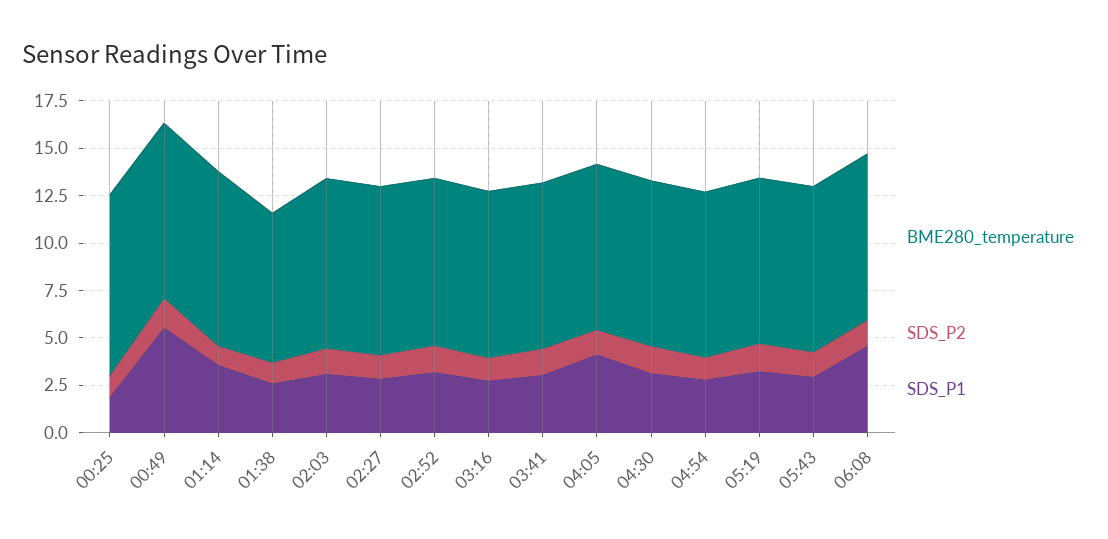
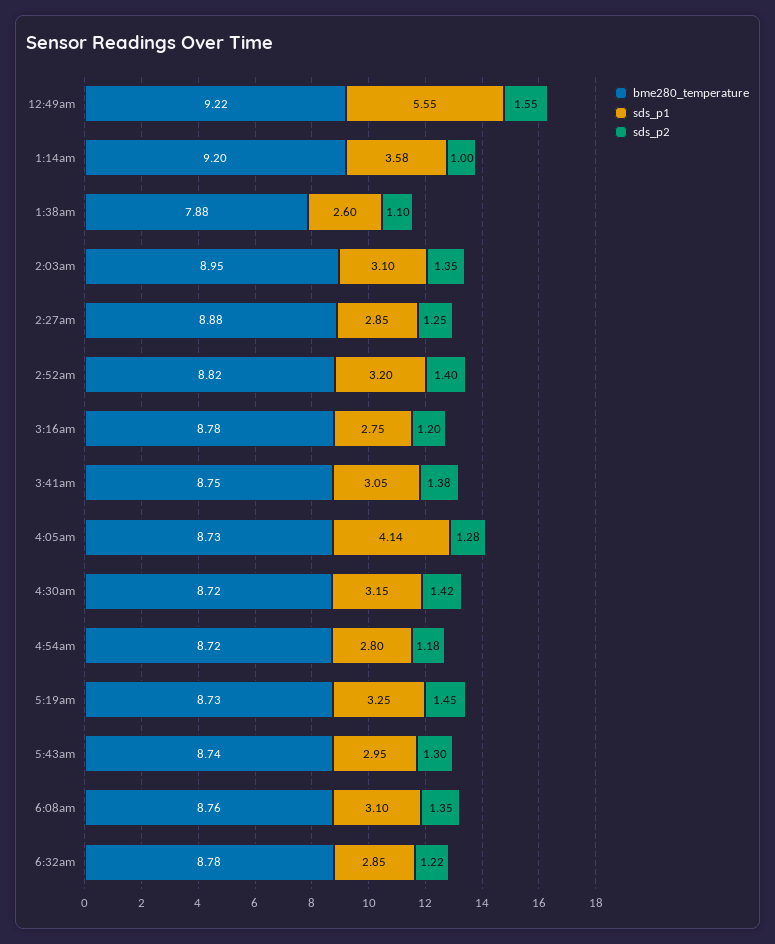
BME280_temperature, 00:25: 9.5 -> none
SDS_P2, 00:25: 1 -> none
SDS_P1, 00:25: 2 -> none
SDS_P1, 06:08: 4.5 -> 3.1
BME280_temperature, 6:32am: none -> 8.78
SDS_P1, 6:32am: none -> 2.85
SDS_P2, 6:32am: none -> 1.22

